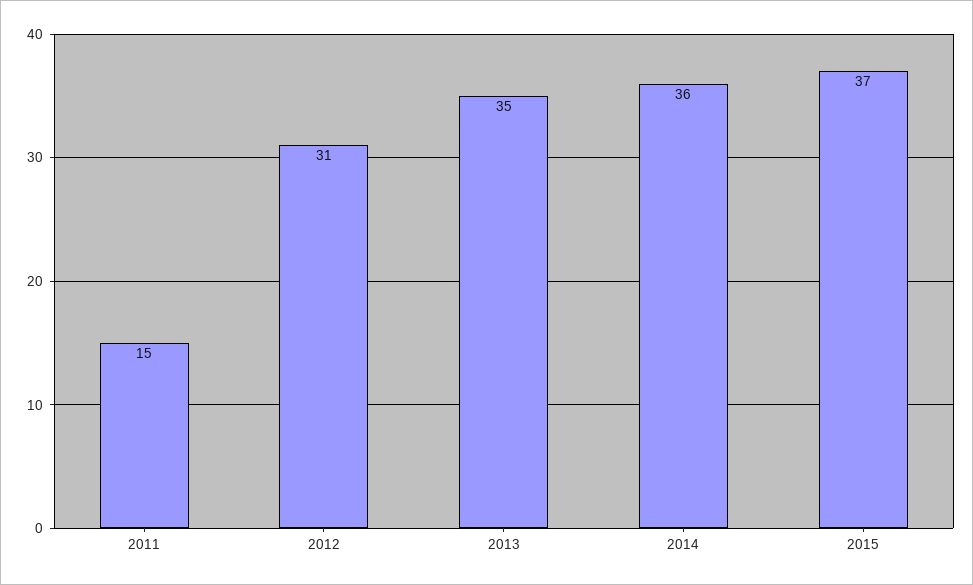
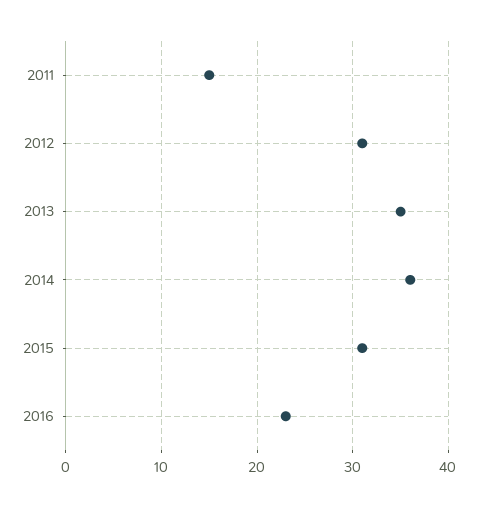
2015: 37 -> 31
2016: none -> 23

